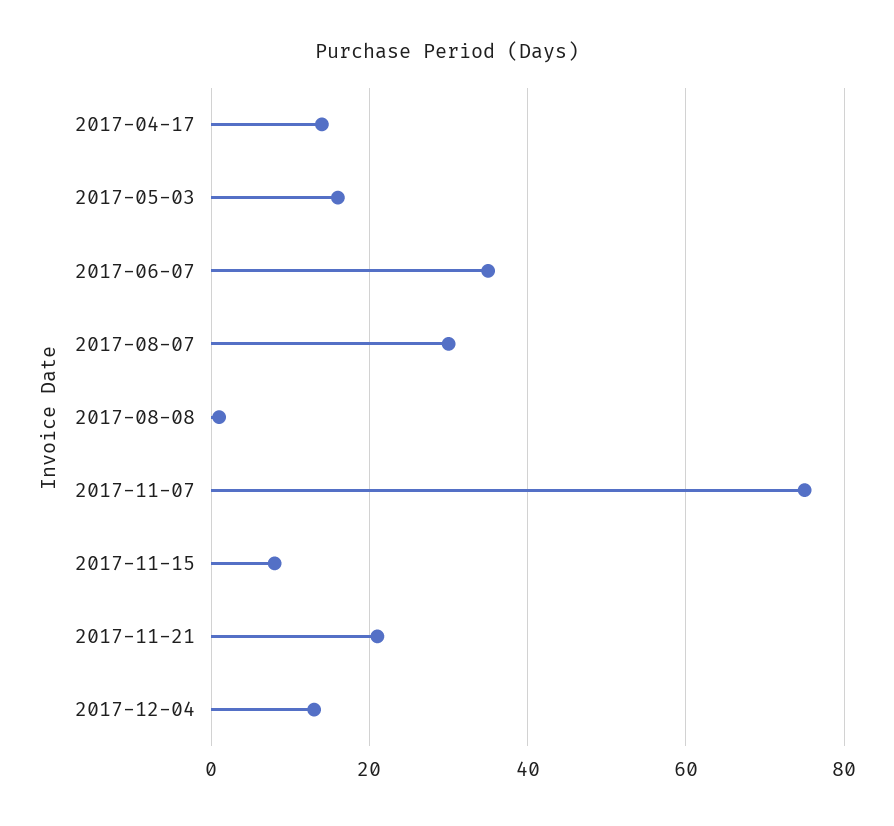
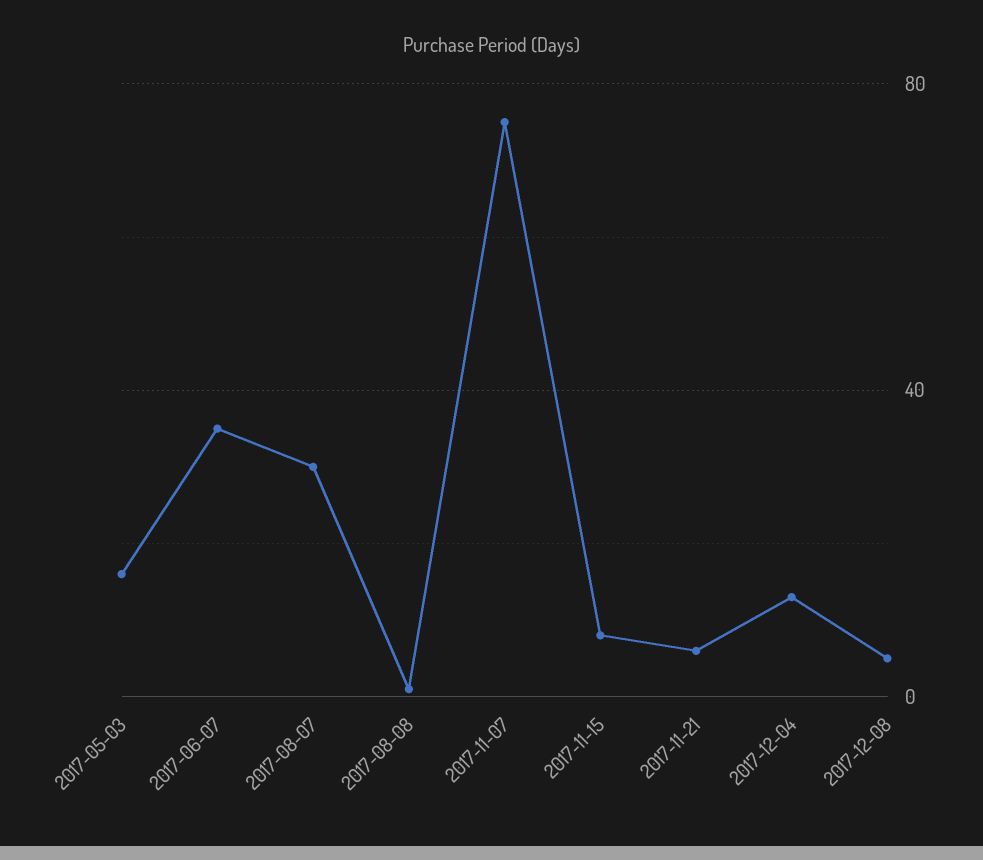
2017-04-17: 15 -> none
2017-11-21: 20 -> 5
2017-12-08: none -> 5

